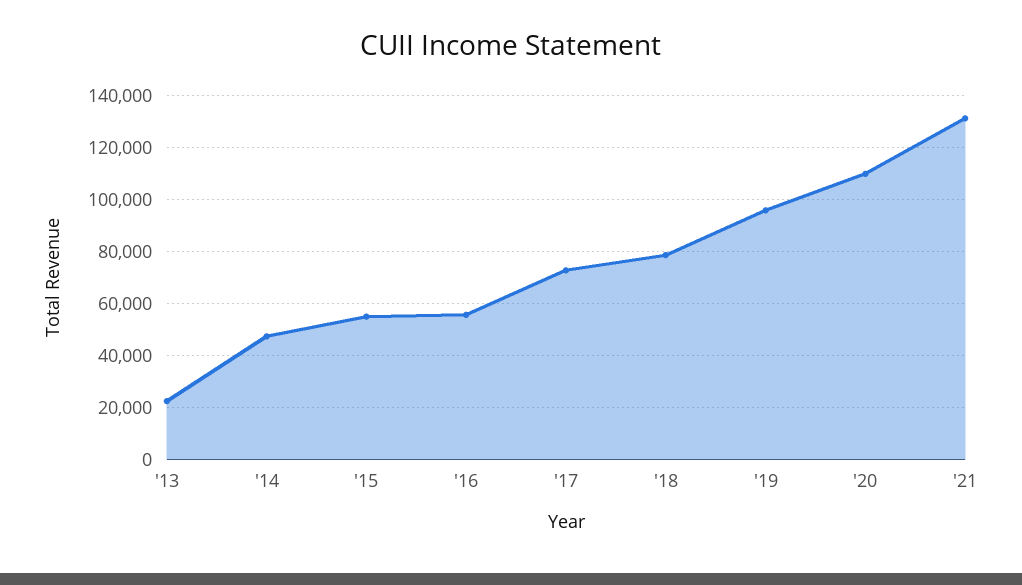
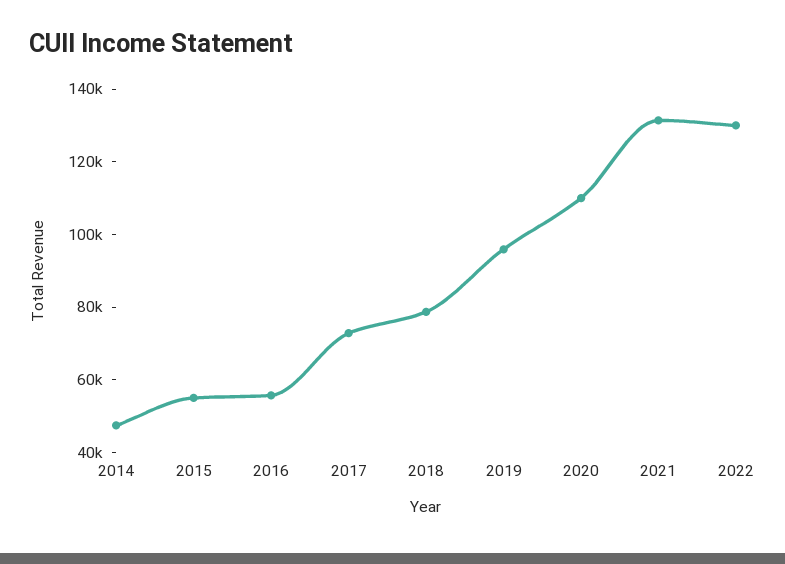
'13: 22500 -> none
2022: none -> 130000

